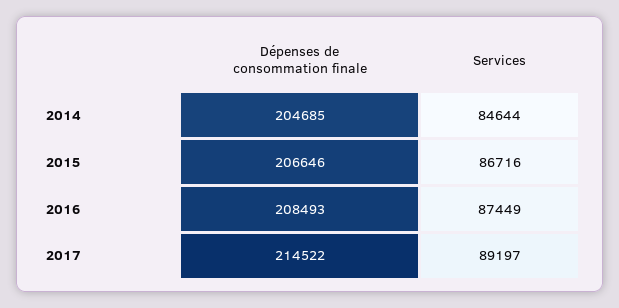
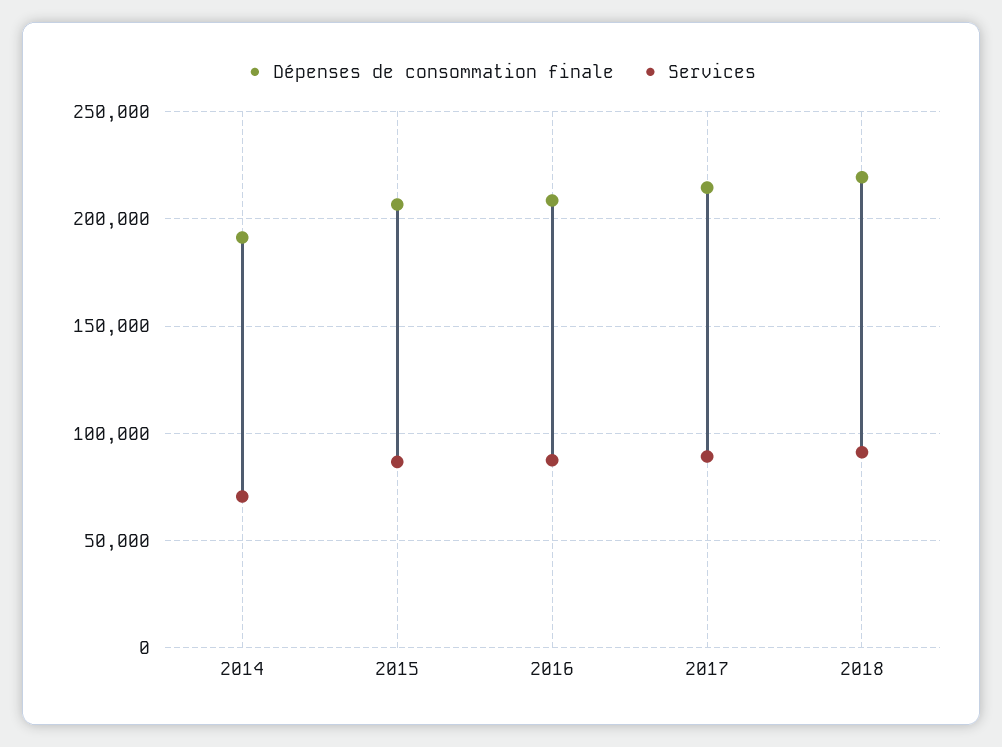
Dépenses de consommation finale, 2014: 204685 -> 190000
Services, 2014: 84644 -> 70000
Dépenses de consommation finale, 2018: none -> 220000
Services, 2018: none -> 90000

